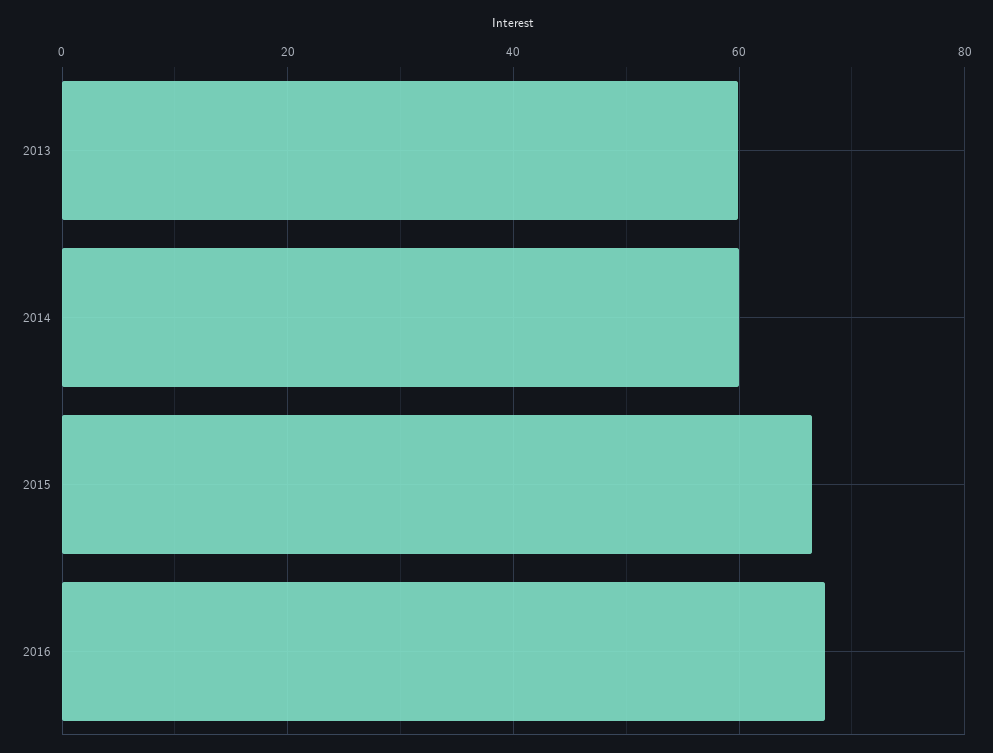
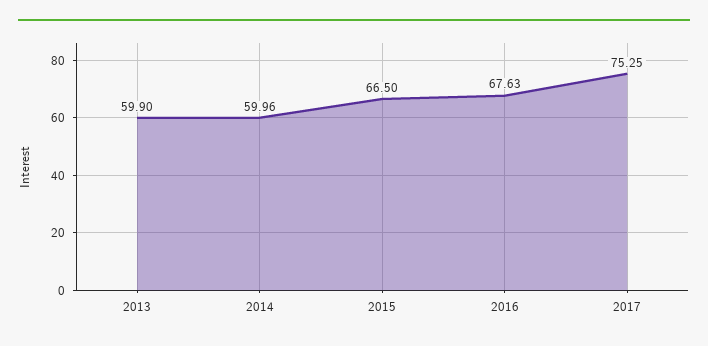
2017: none -> 75.25

